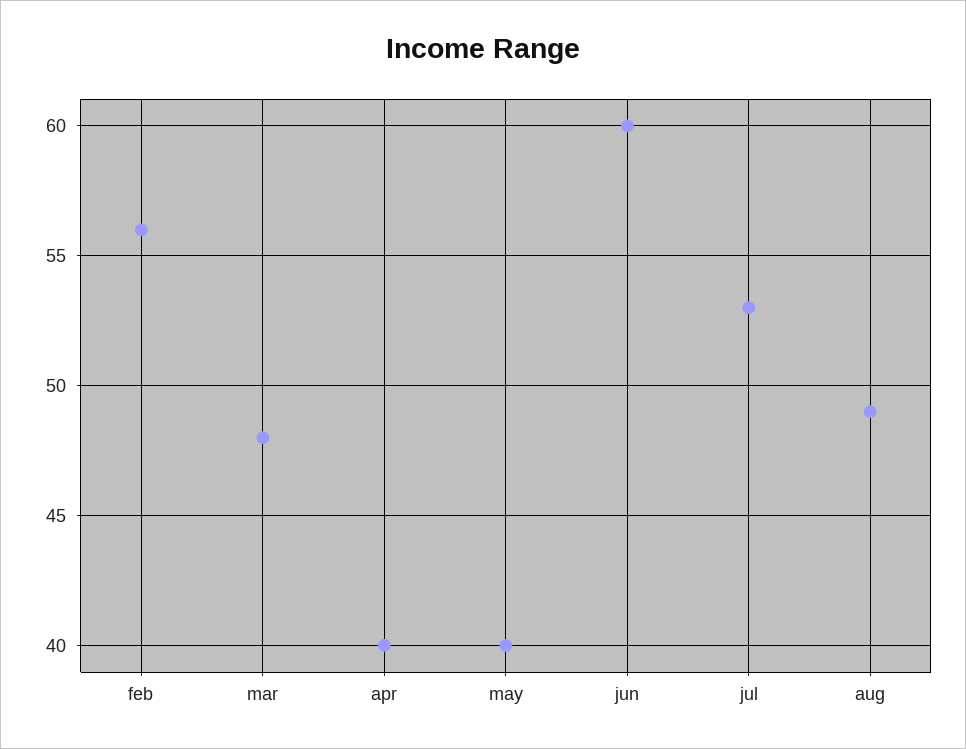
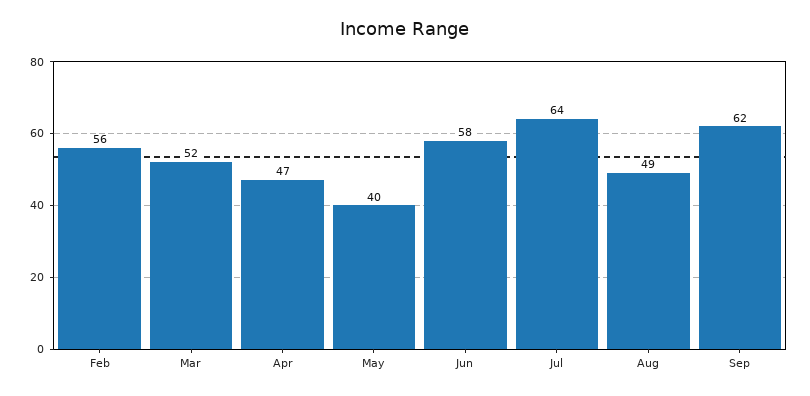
mar: 48 -> 52
apr: 40 -> 47
jun: 60 -> 58
jul: 53 -> 64
Sep: none -> 62

